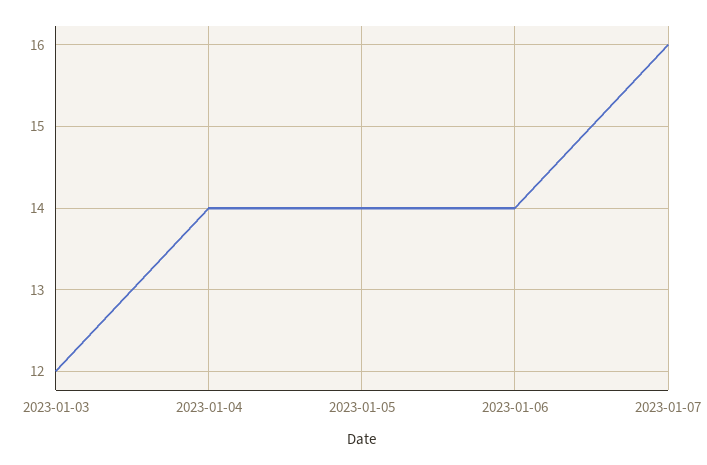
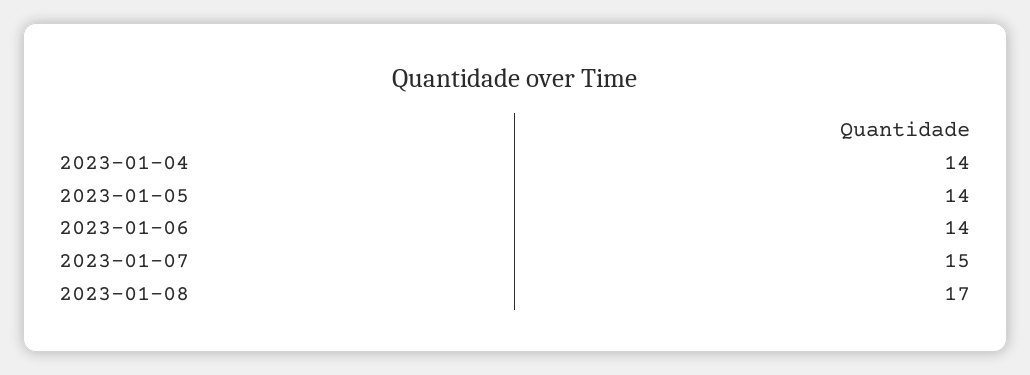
2023-01-03: 12 -> none
2023-01-07: 16 -> 15
2023-01-08: none -> 17

